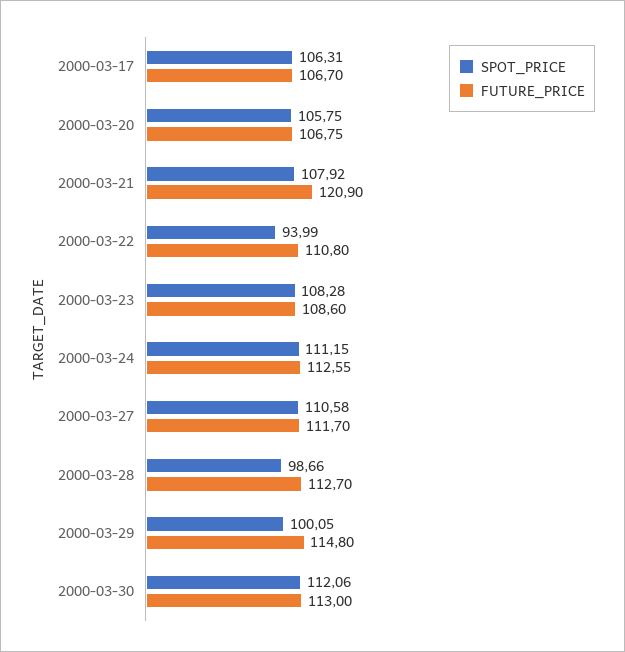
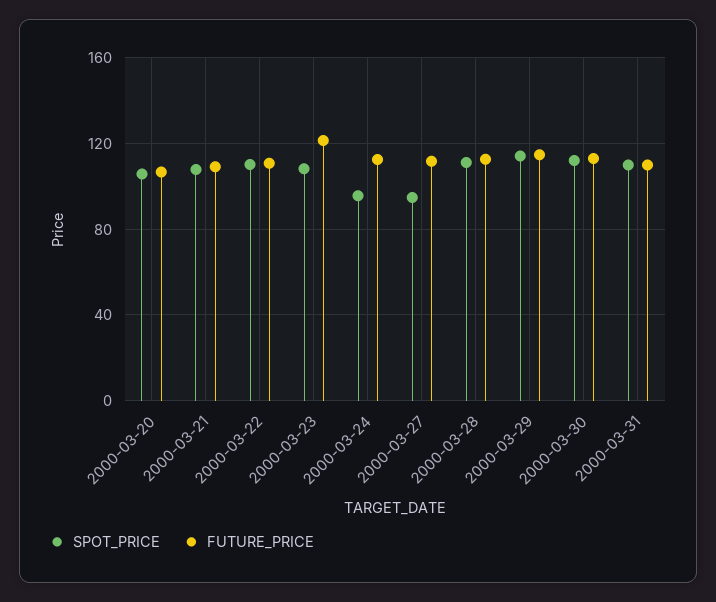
SPOT_PRICE, 2000-03-17: 106.31 -> none
FUTURE_PRICE, 2000-03-17: 106.7 -> none
FUTURE_PRICE, 2000-03-21: 120.9 -> 110
SPOT_PRICE, 2000-03-22: 93.99 -> 110
FUTURE_PRICE, 2000-03-23: 108.6 -> 120
SPOT_PRICE, 2000-03-24: 111.15 -> 95
SPOT_PRICE, 2000-03-27: 110.58 -> 95
SPOT_PRICE, 2000-03-28: 98.66 -> 110
SPOT_PRICE, 2000-03-29: 100.05 -> 115
SPOT_PRICE, 2000-03-31: none -> 110
FUTURE_PRICE, 2000-03-31: none -> 110

